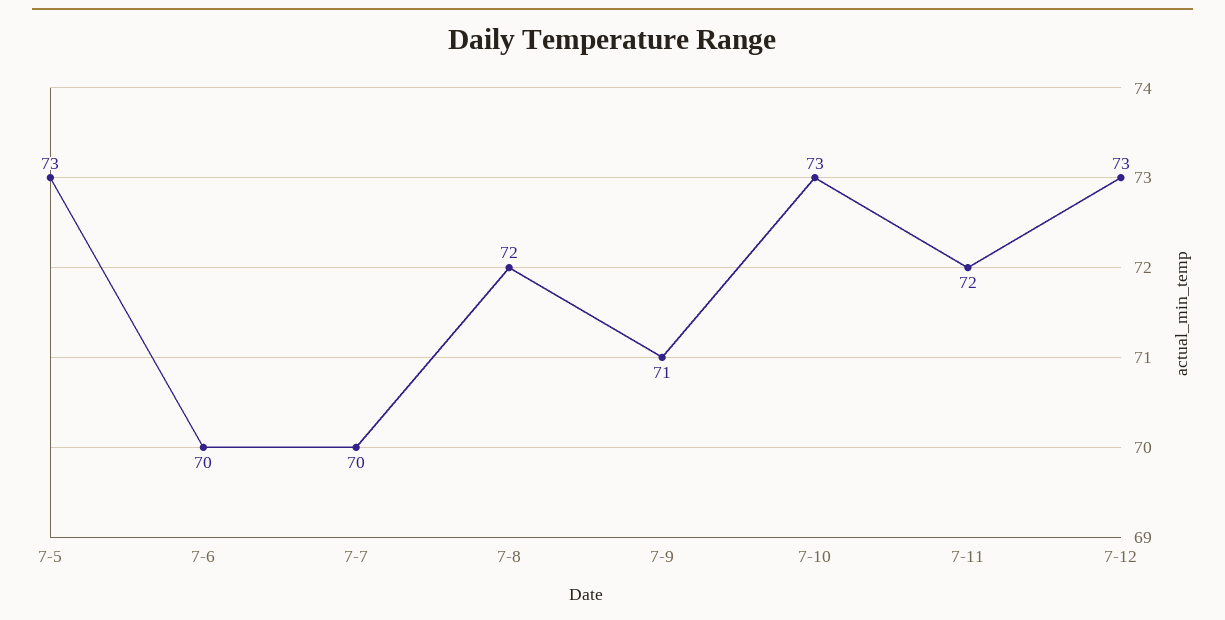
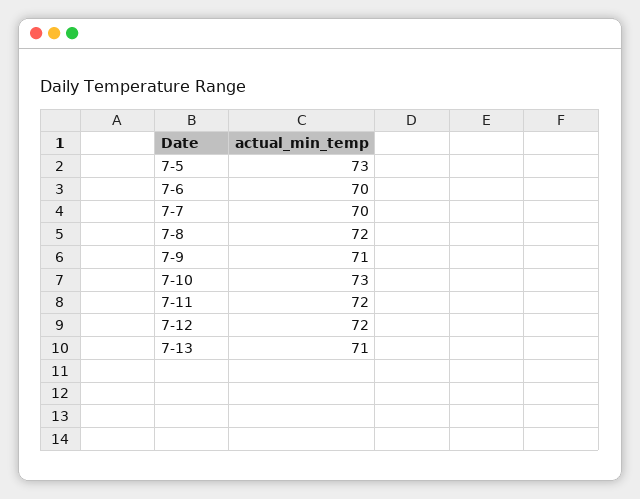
7-12: 73 -> 72
7-13: none -> 71

